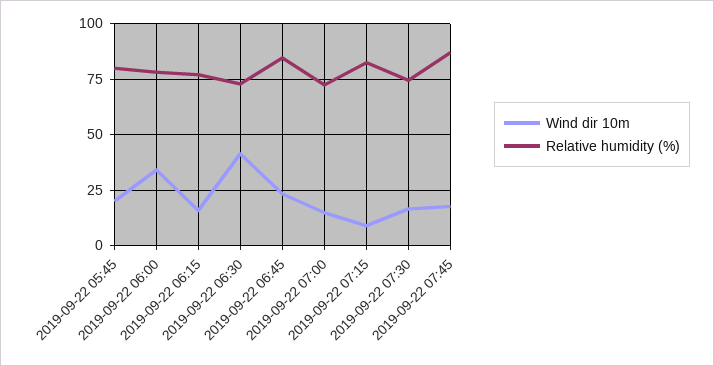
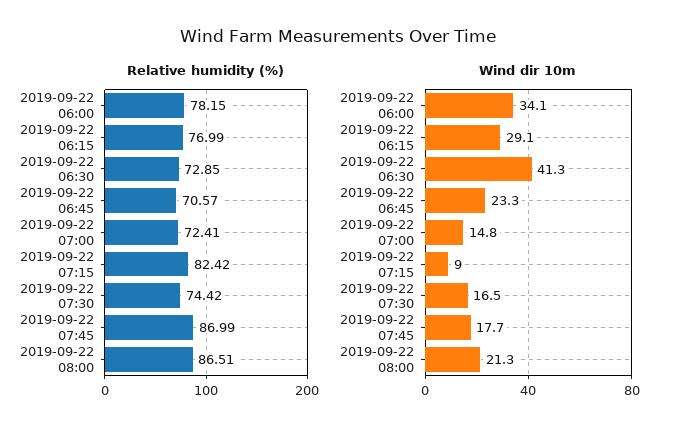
Wind dir 10m, 2019-09-22 05:45: 20 -> none
Relative humidity (%), 2019-09-22 05:45: 80 -> none
Wind dir 10m, 2019-09-22 06:15: 15 -> 29.1
Relative humidity (%), 2019-09-22 06:45: 85 -> 70.57
Relative humidity (%), 2019-09-22 08:00: none -> 86.51
Wind dir 10m, 2019-09-22 08:00: none -> 21.3

